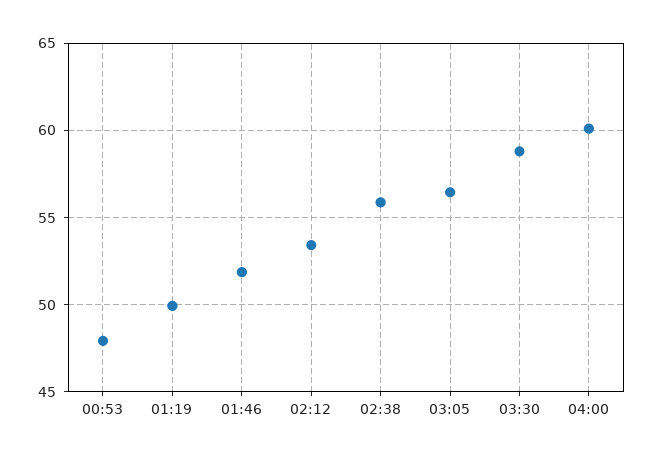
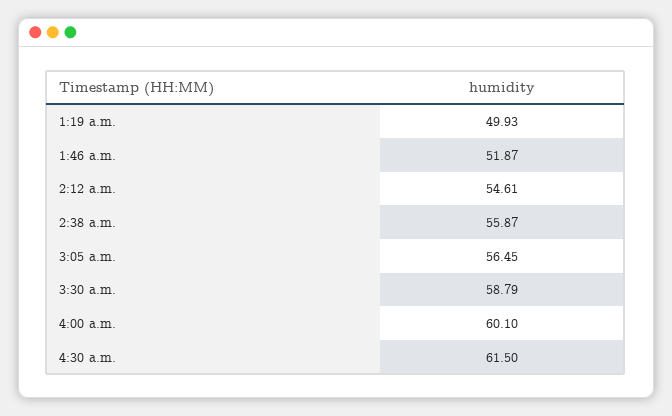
00:53: 48 -> none
02:12: 53.5 -> 54.61
4:30 a.m.: none -> 61.5

